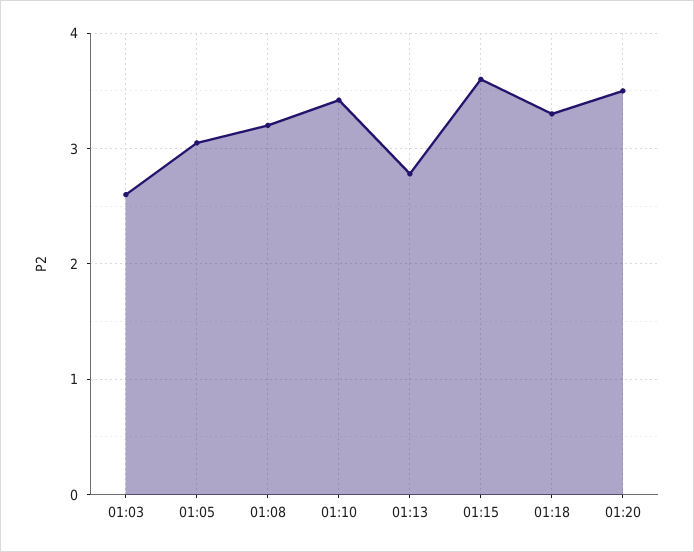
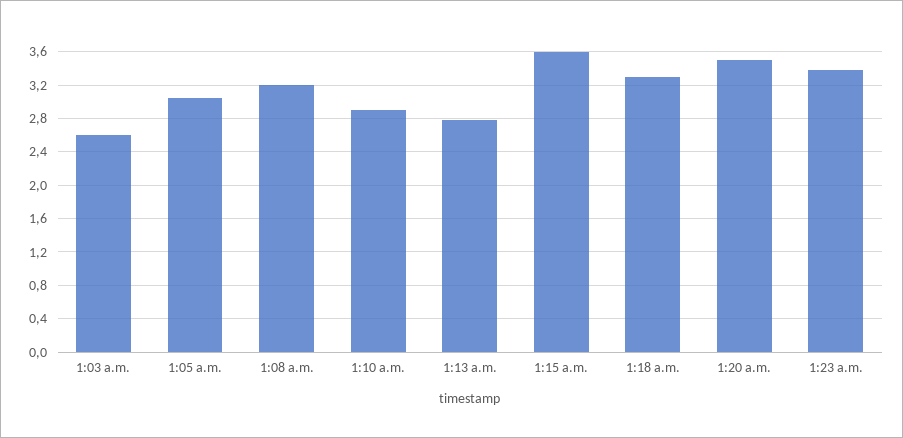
01:10: 3.4 -> 2.9
1:23 a.m.: none -> 3.4

